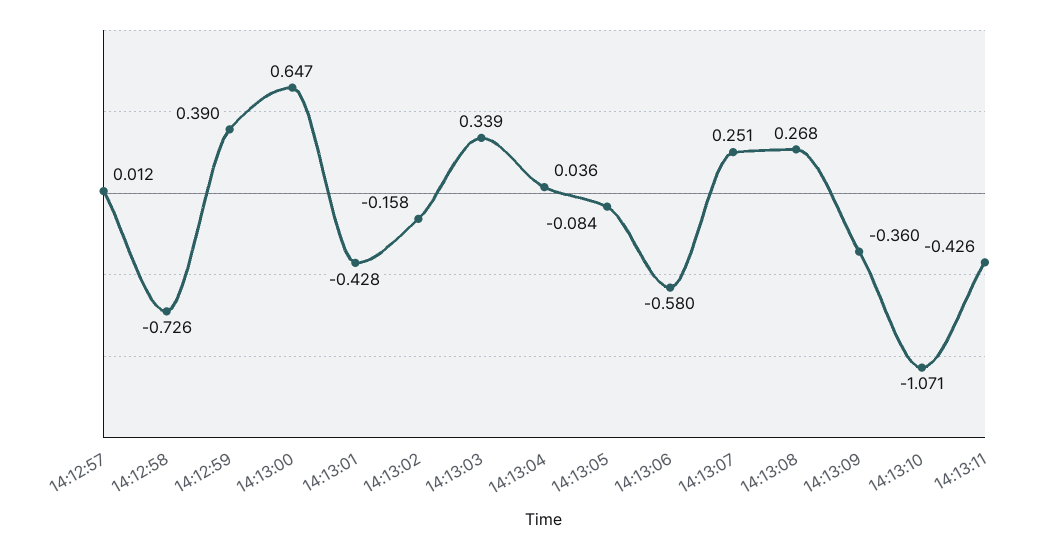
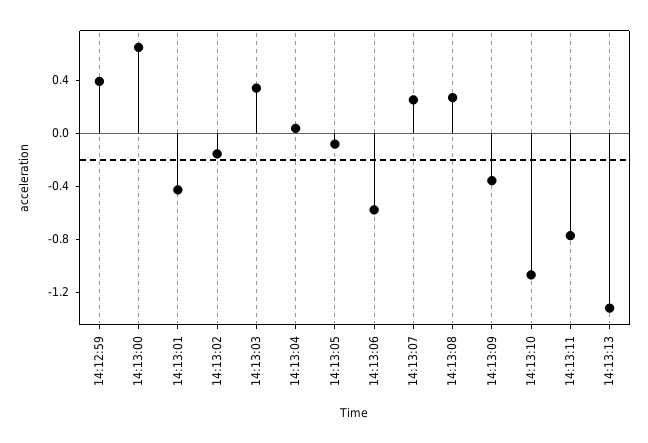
14:12:57: 0.012 -> none
14:12:58: -0.726 -> none
14:13:11: -0.426 -> -0.8
14:13:13: none -> -1.3

